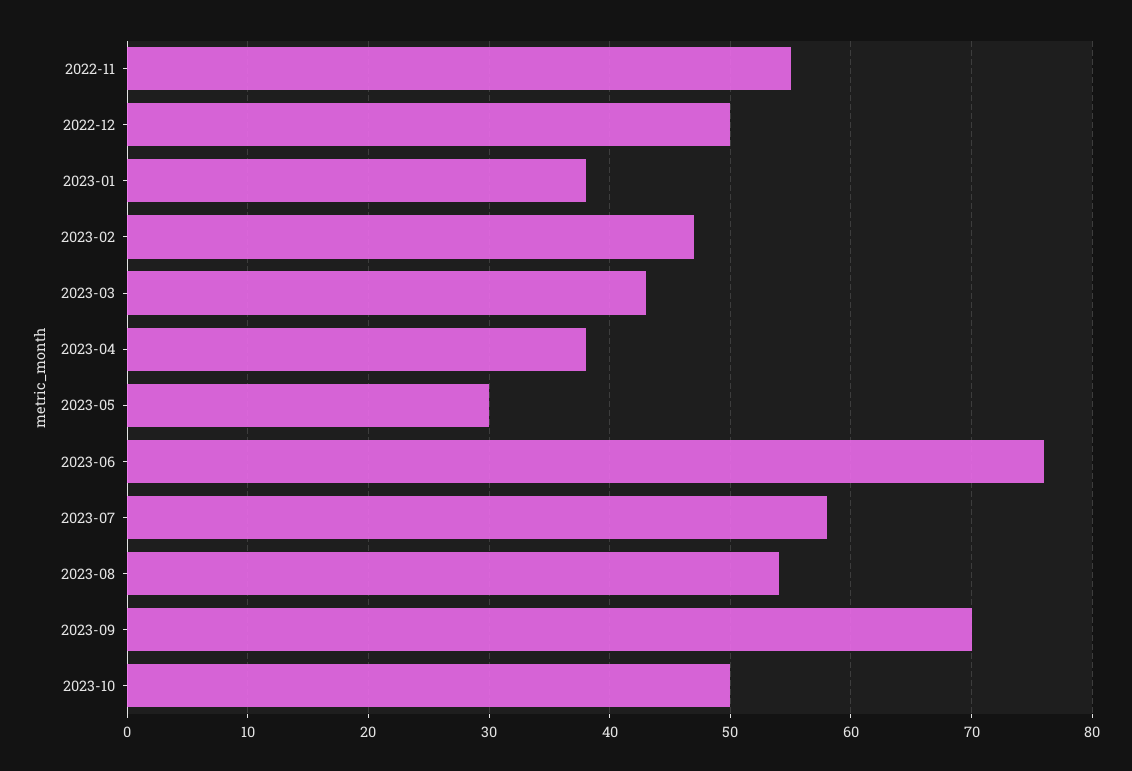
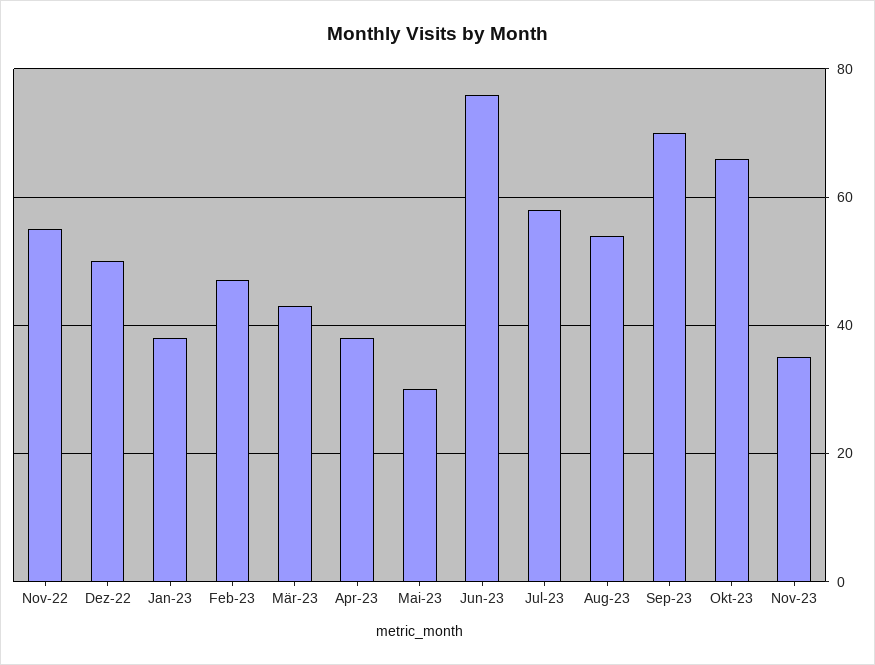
2023-10: 50 -> 65
Nov-23: none -> 35

